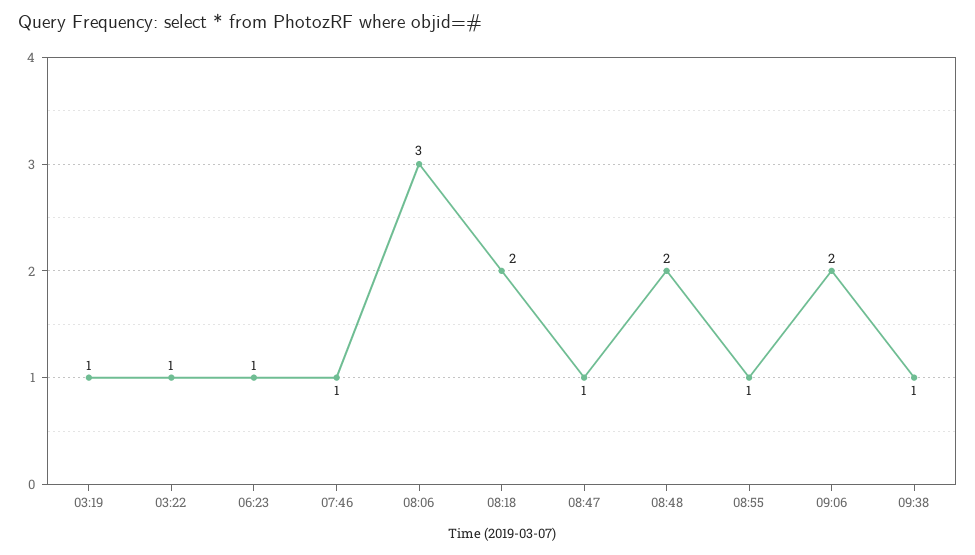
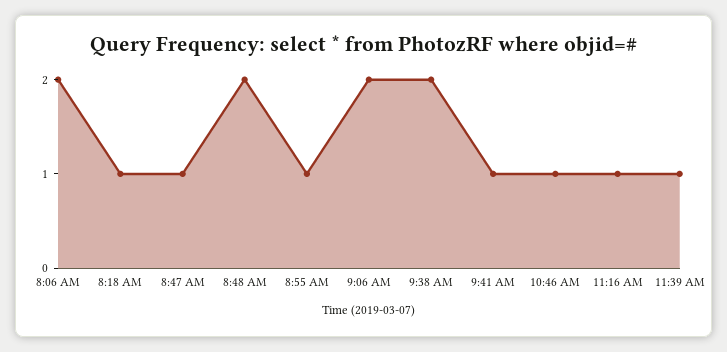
03:19: 1 -> none
03:22: 1 -> none
06:23: 1 -> none
07:46: 1 -> none
08:06: 3 -> 2
08:18: 2 -> 1
09:38: 1 -> 2
9:41 AM: none -> 1
10:46 AM: none -> 1
11:16 AM: none -> 1
11:39 AM: none -> 1

